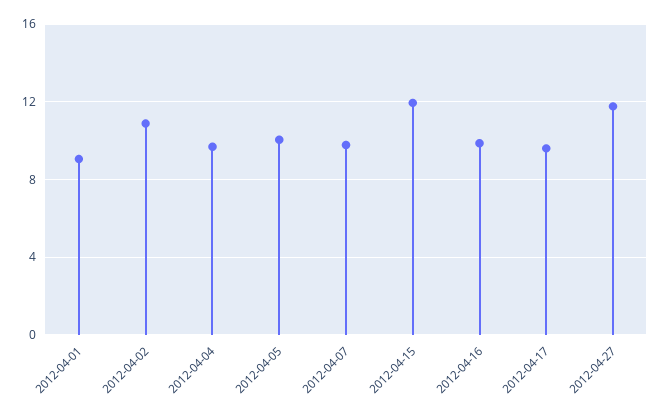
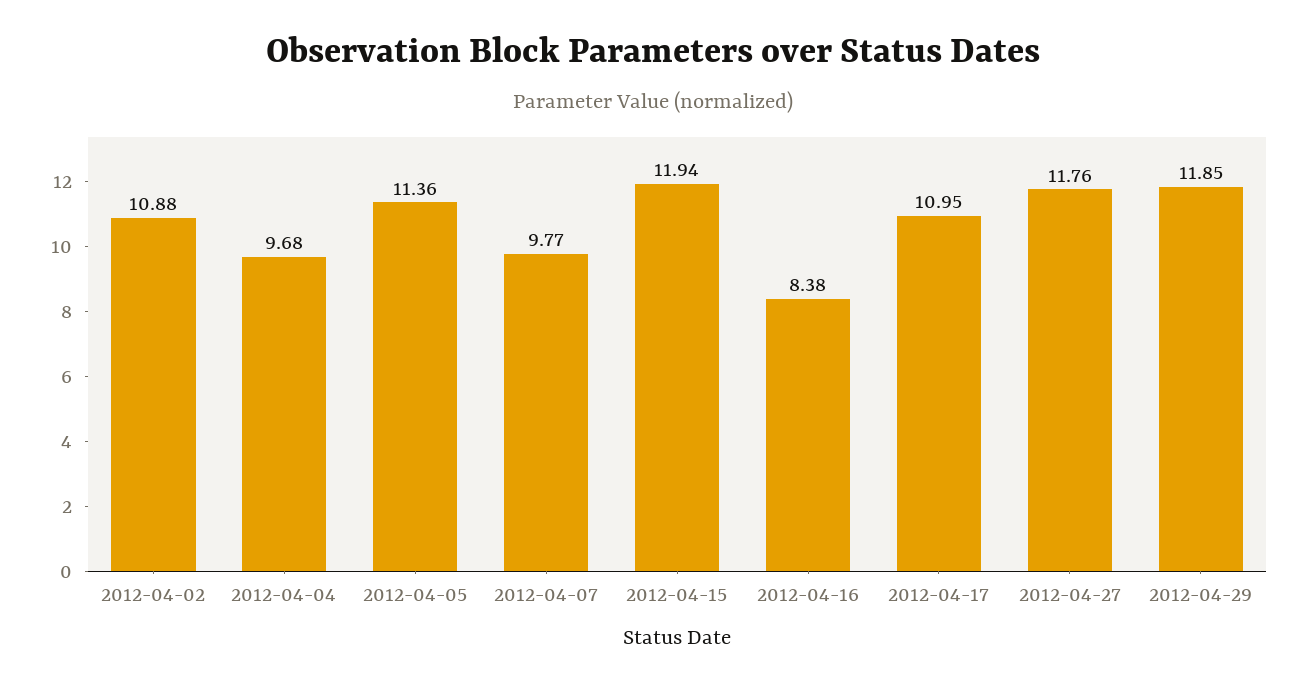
2012-04-01: 9 -> none
2012-04-05: 10 -> 11.36
2012-04-16: 10 -> 8.38
2012-04-17: 9.5 -> 10.95
2012-04-29: none -> 11.85

